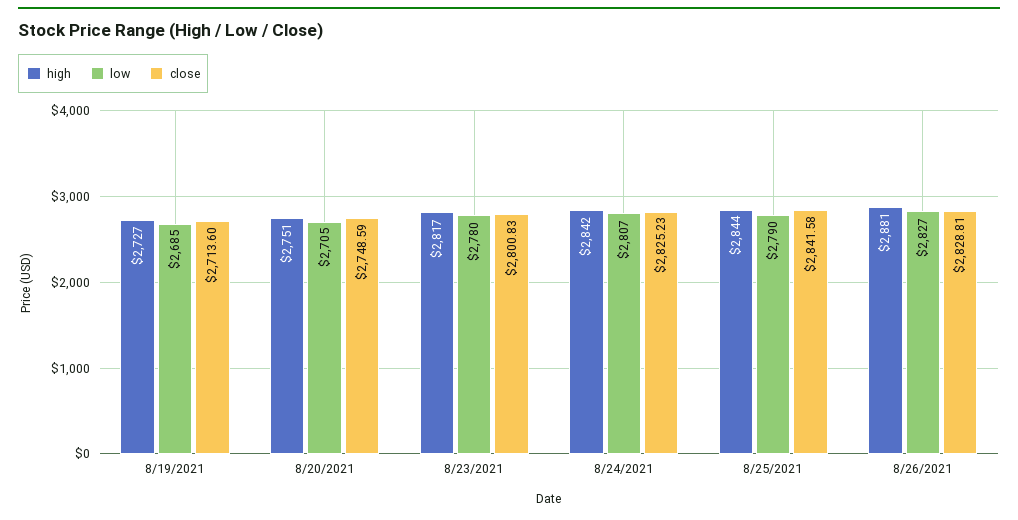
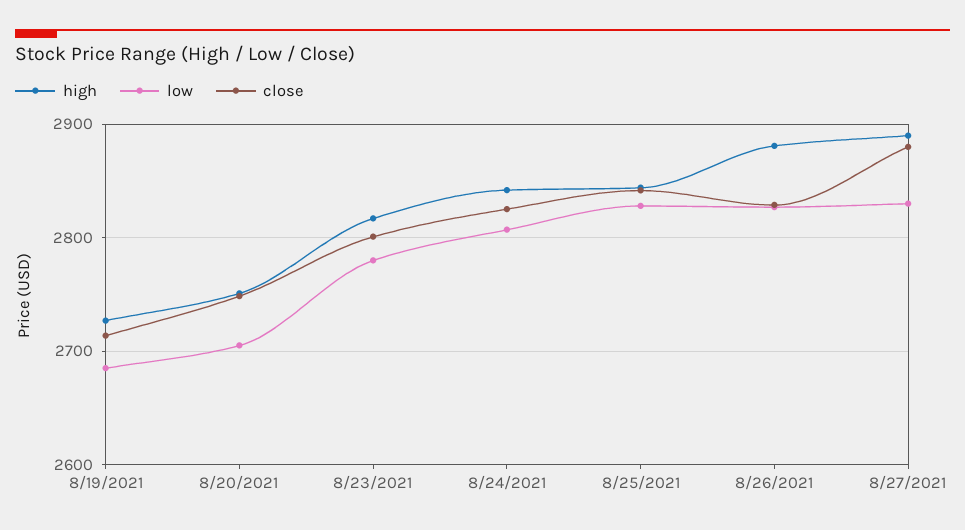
low, 8/25/2021: 2790 -> 2830
high, 8/27/2021: none -> 2890
low, 8/27/2021: none -> 2830
close, 8/27/2021: none -> 2880

